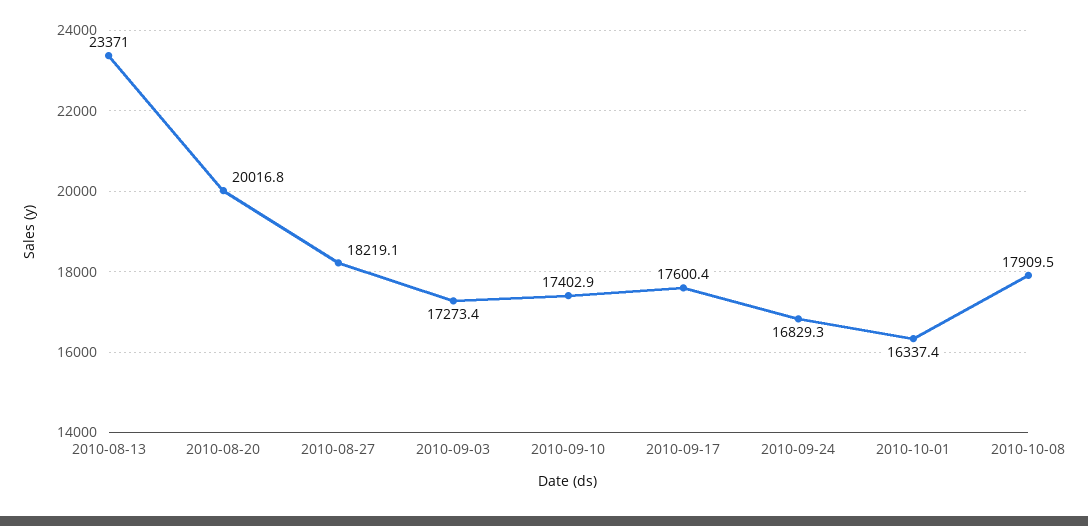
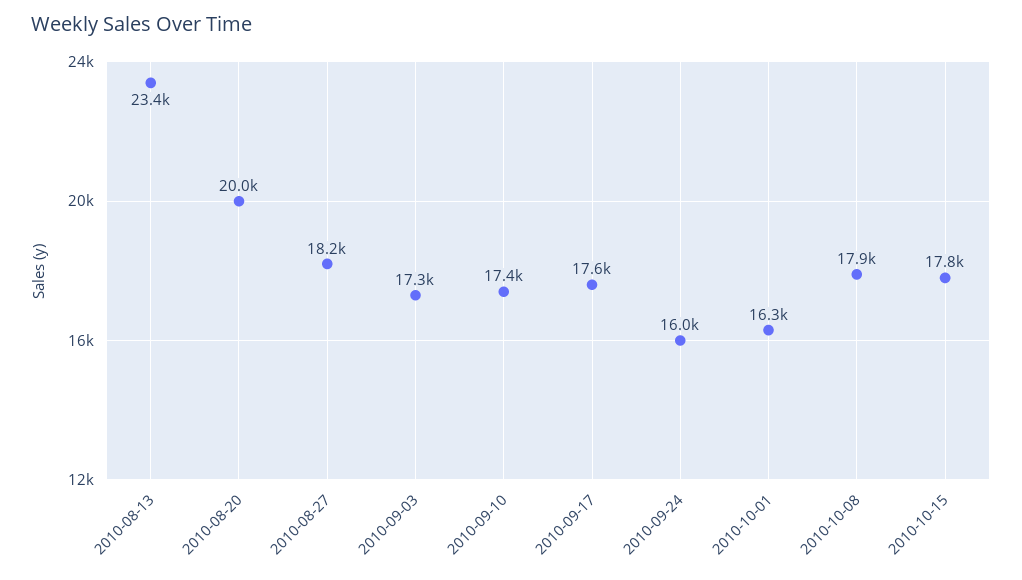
2010-09-24: 16829.3 -> 16000
2010-10-15: none -> 17800

